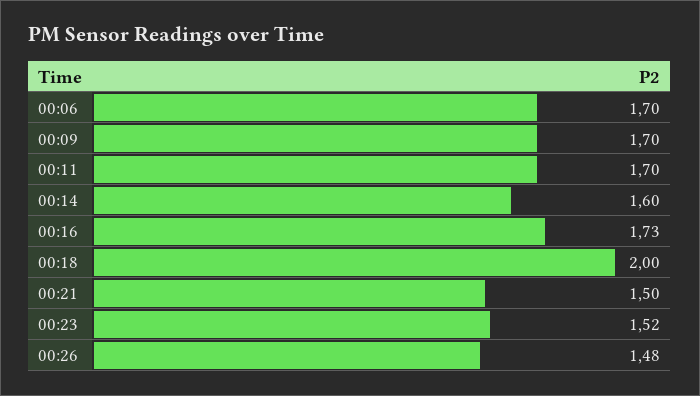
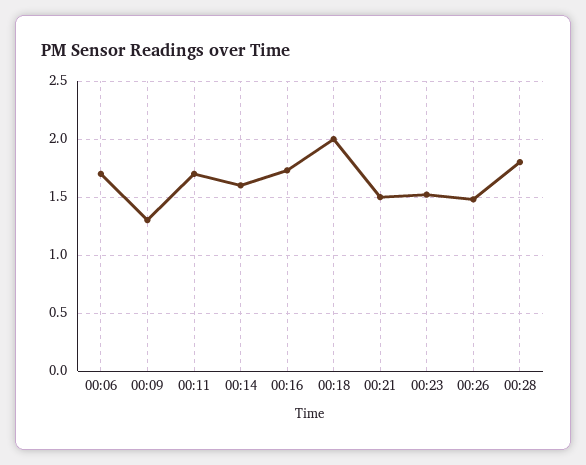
00:09: 1.7 -> 1.3
00:28: none -> 1.8

